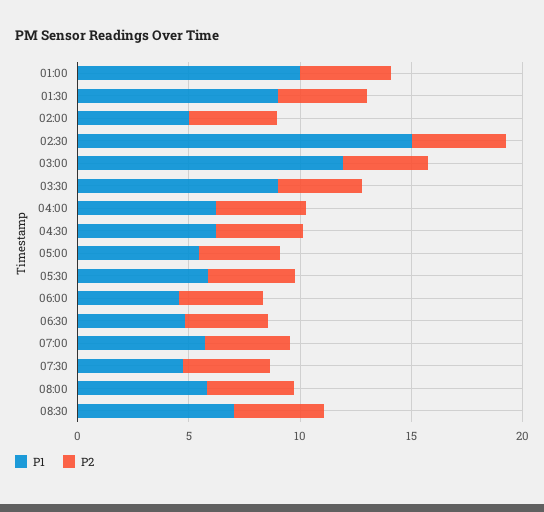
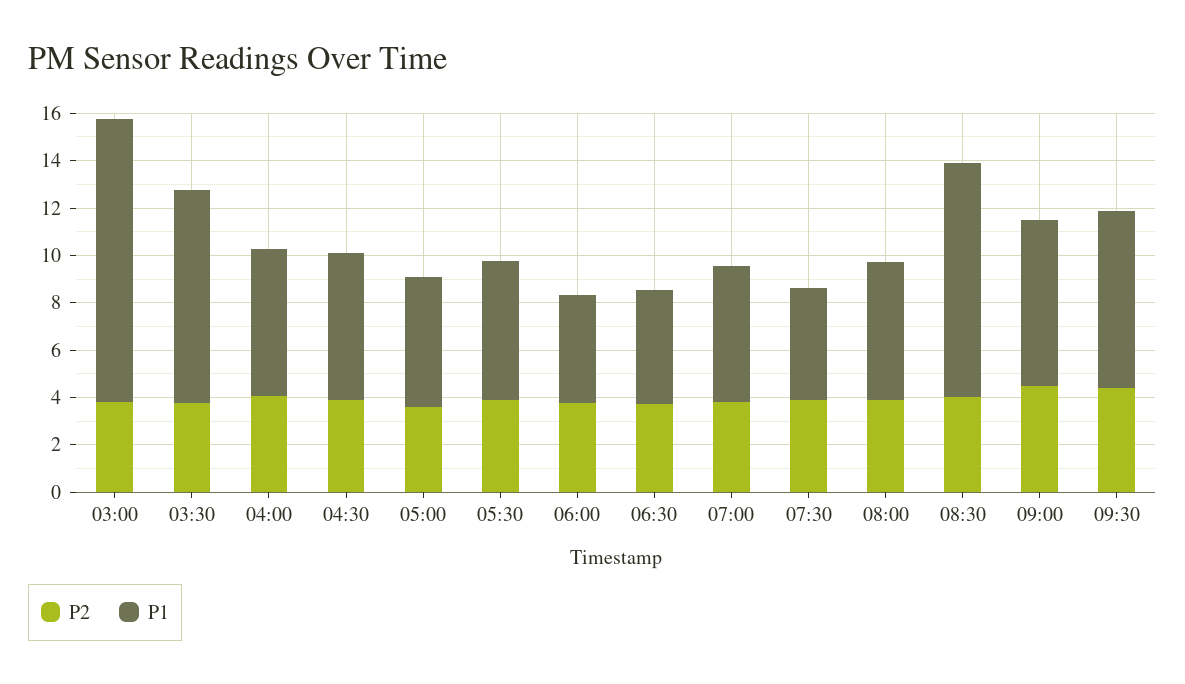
P1, 01:00: 10 -> none
P2, 01:00: 4 -> none
P1, 01:30: 9 -> none
P2, 01:30: 4 -> none
P1, 02:00: 5 -> none
P2, 02:00: 4 -> none
P1, 02:30: 15 -> none
P2, 02:30: 4 -> none
P1, 08:30: 7 -> 10
P2, 09:00: none -> 4.5
P1, 09:00: none -> 7
P2, 09:30: none -> 4.5
P1, 09:30: none -> 7.5

